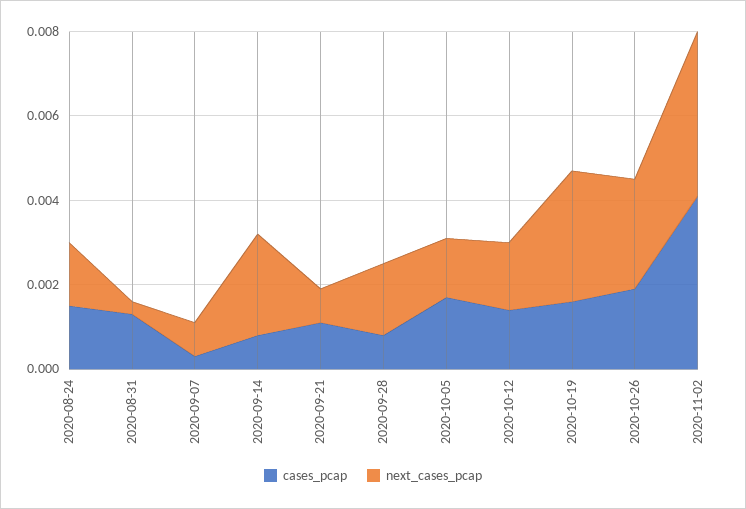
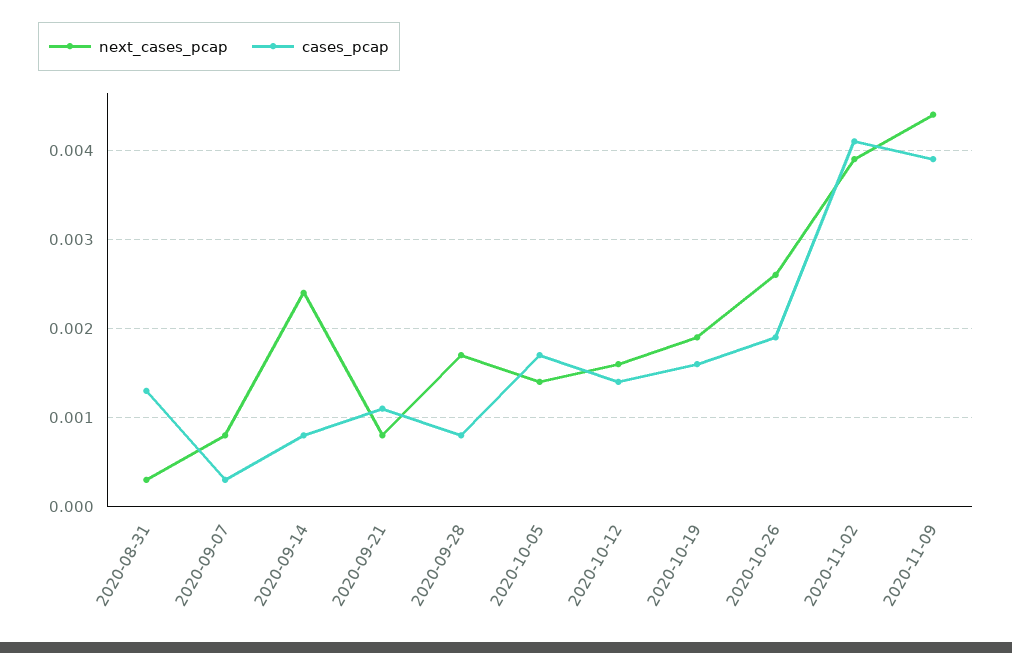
cases_pcap, 2020-08-24: 0.0015 -> none
next_cases_pcap, 2020-08-24: 0.0015 -> none
next_cases_pcap, 2020-10-19: 0.003 -> 0.0019
next_cases_pcap, 2020-11-09: none -> 0.0044
cases_pcap, 2020-11-09: none -> 0.0039

